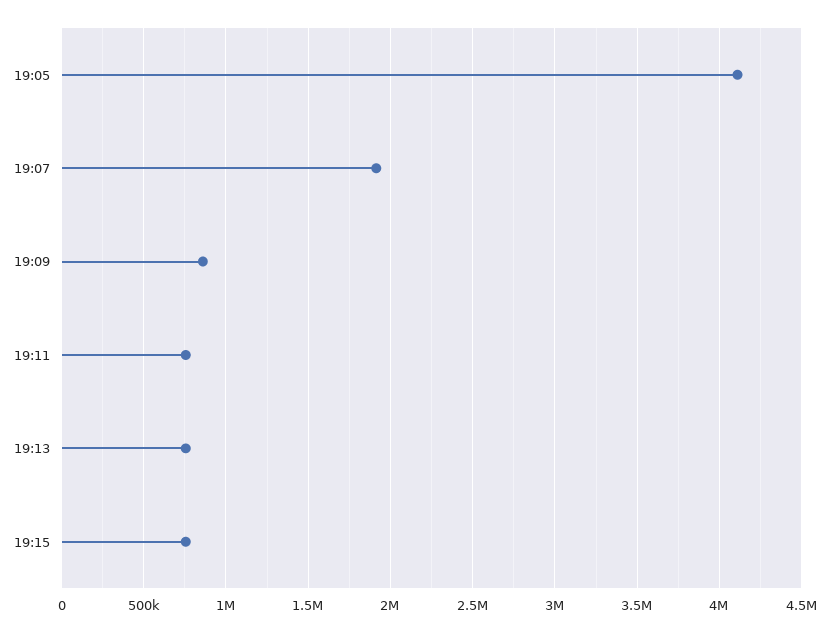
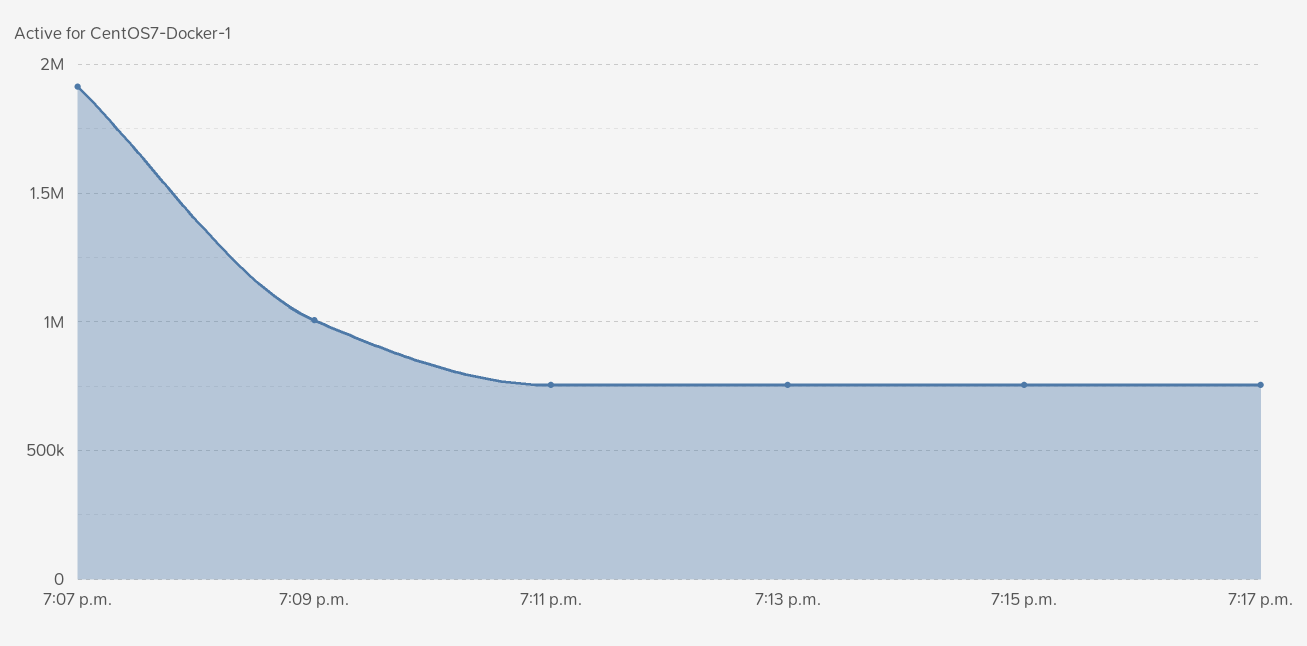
19:05: 4100000 -> none
19:09: 850000 -> 1000000
7:17 p.m.: none -> 750000

